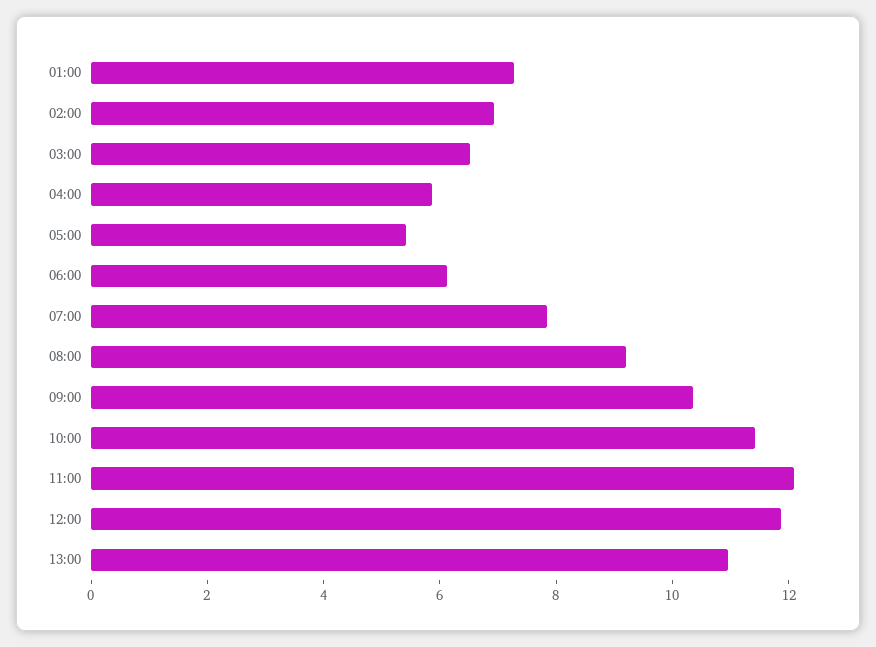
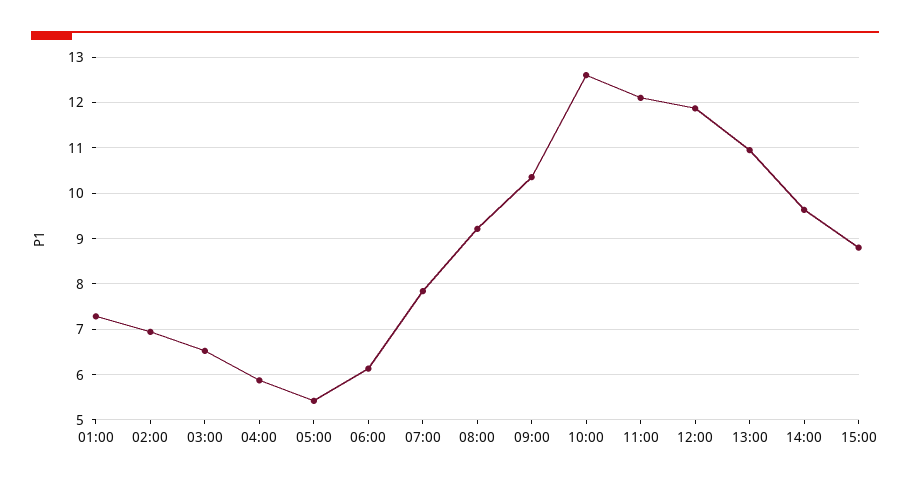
10:00: 11.5 -> 12.6
14:00: none -> 9.6
15:00: none -> 8.8

